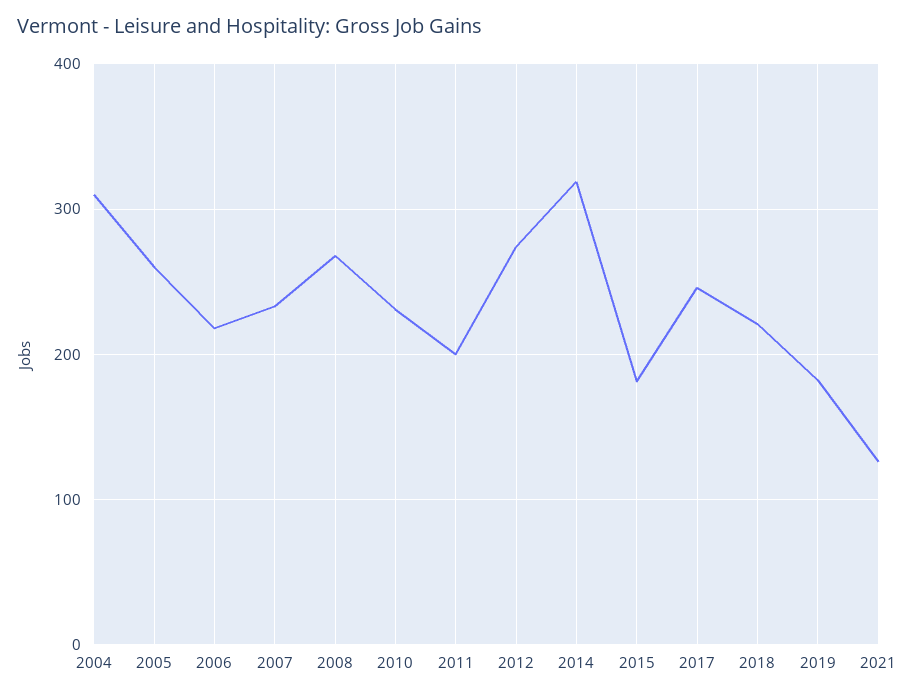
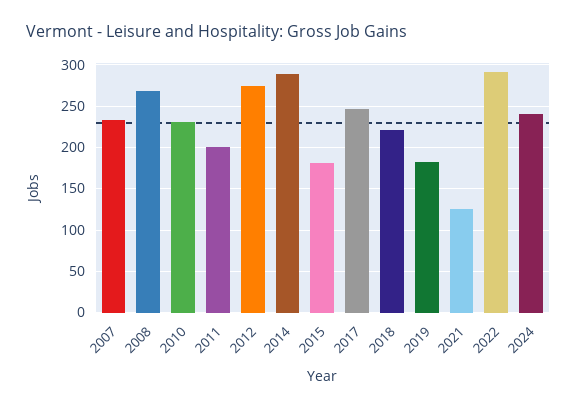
2004: 310 -> none
2005: 260 -> none
2006: 220 -> none
2014: 320 -> 290
2022: none -> 290
2024: none -> 240

